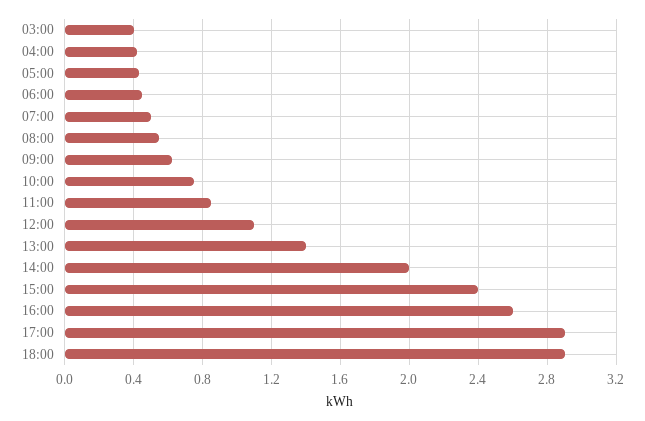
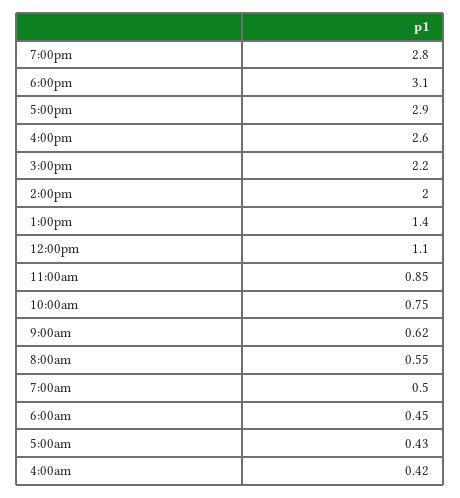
03:00: 0.4 -> none
15:00: 2.4 -> 2.2
18:00: 2.9 -> 3.1
7:00pm: none -> 2.8

